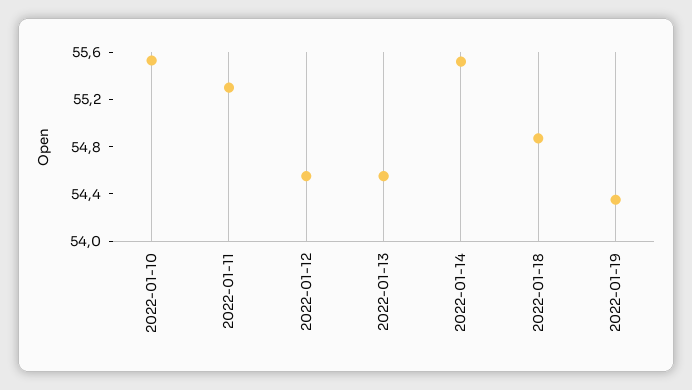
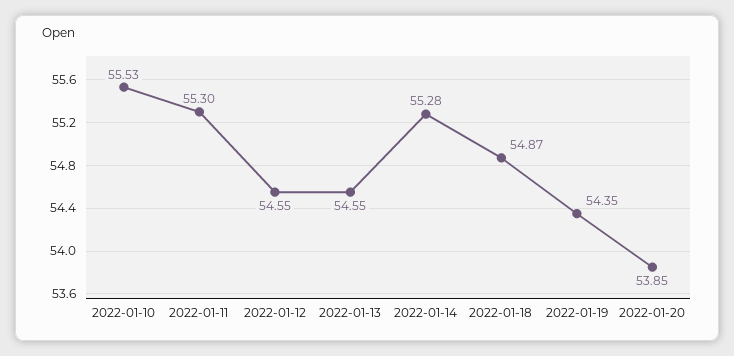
2022-01-14: 55.5 -> 55.28
2022-01-20: none -> 53.85

